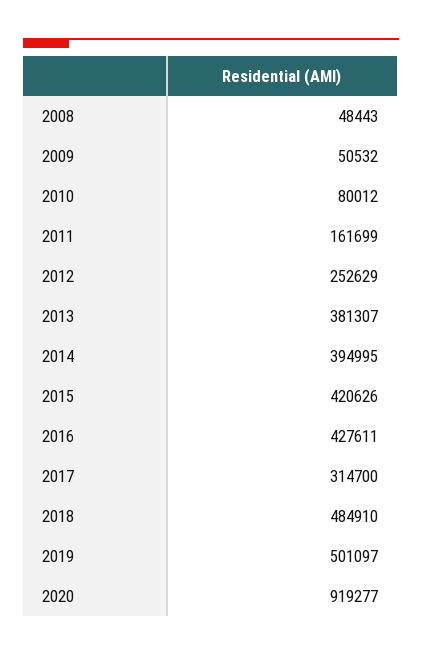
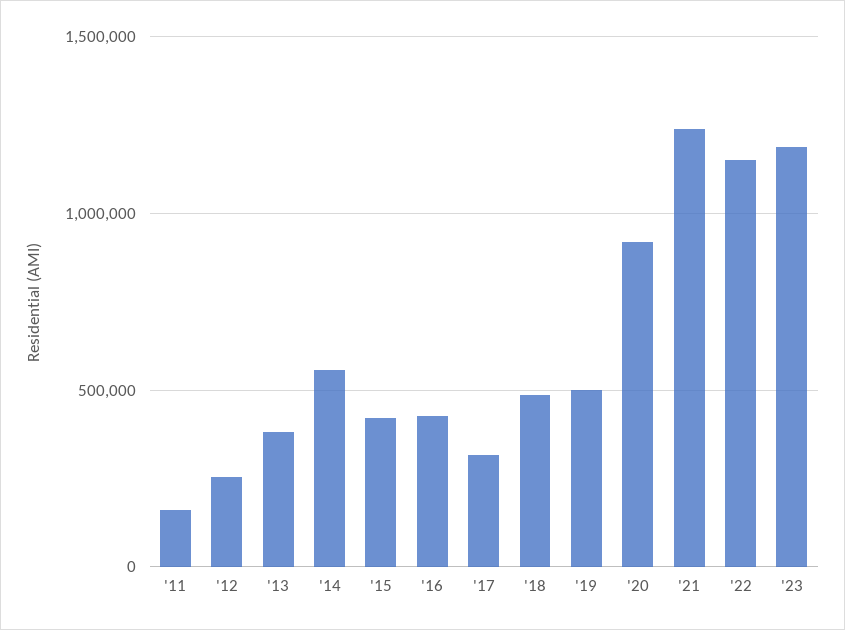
2008: 48443 -> none
2009: 50532 -> none
2010: 80012 -> none
2014: 394995 -> 550000
'21: none -> 1250000
'22: none -> 1150000
'23: none -> 1200000

